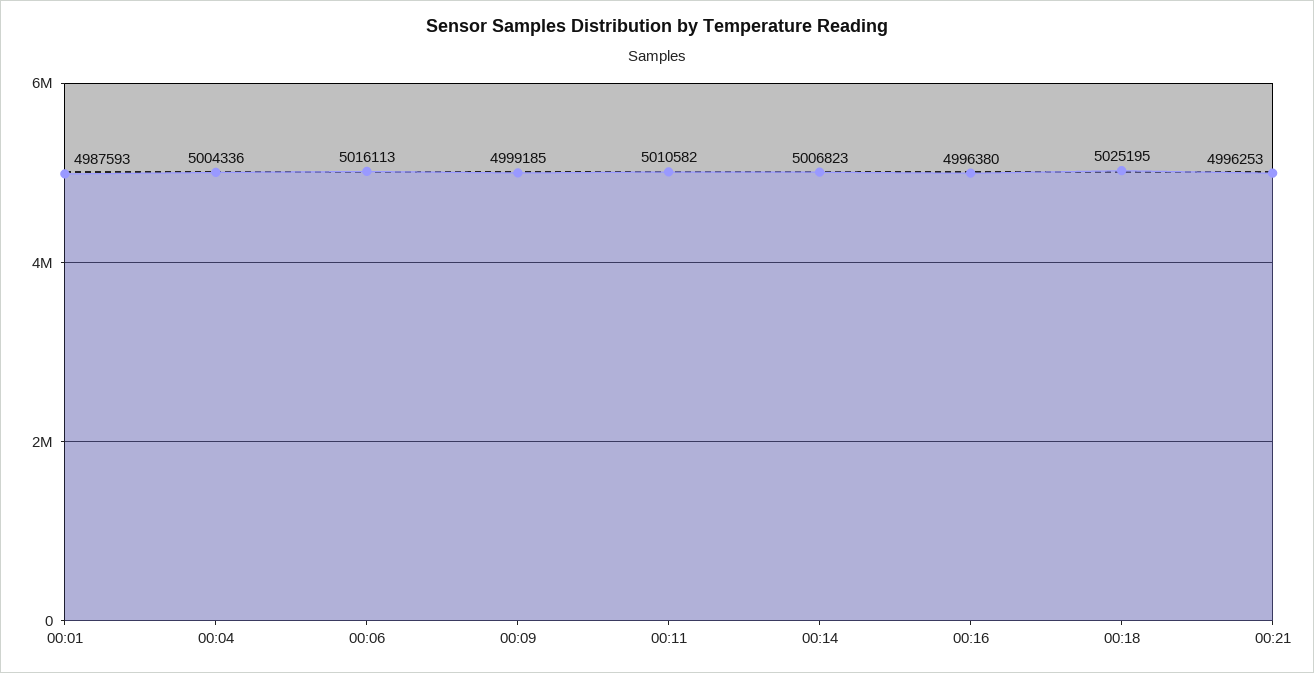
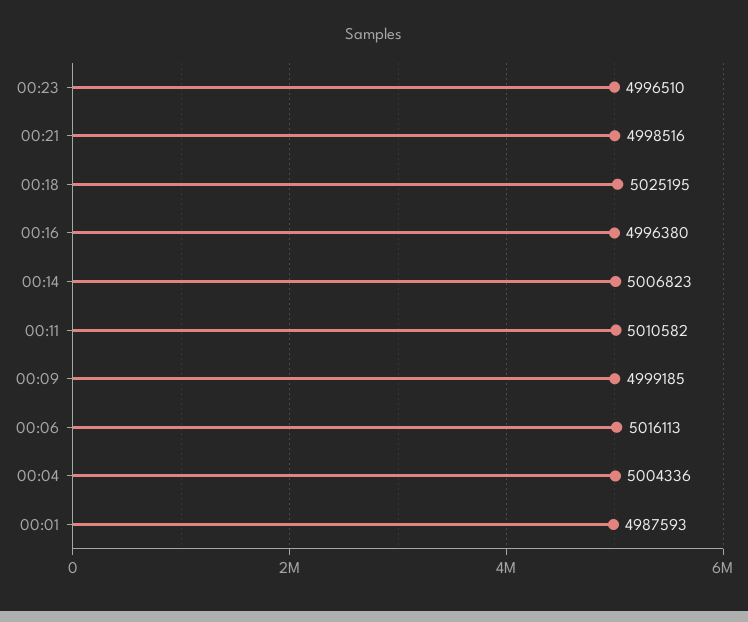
00:21: 4996253 -> 4998516
00:23: none -> 4996510

